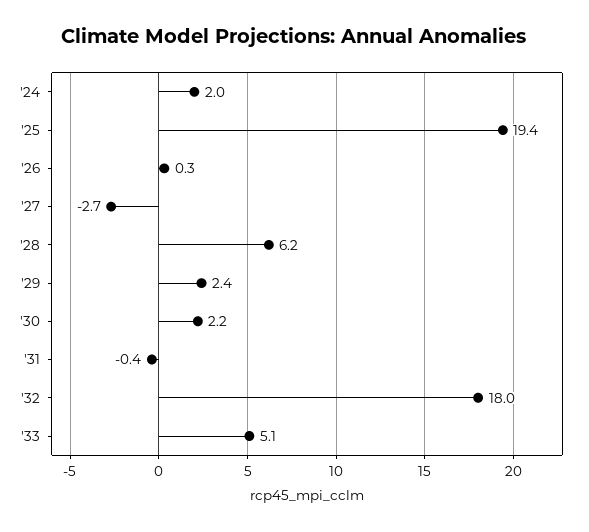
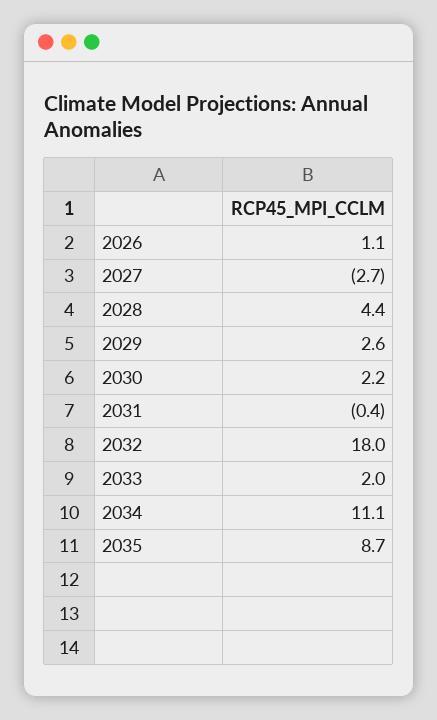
'24: 2 -> none
'25: 19.4 -> none
'26: 0.3 -> 1.1
'28: 6.2 -> 4.4
'29: 2.4 -> 2.6
'33: 5.1 -> 2
2034: none -> 11.1
2035: none -> 8.7

